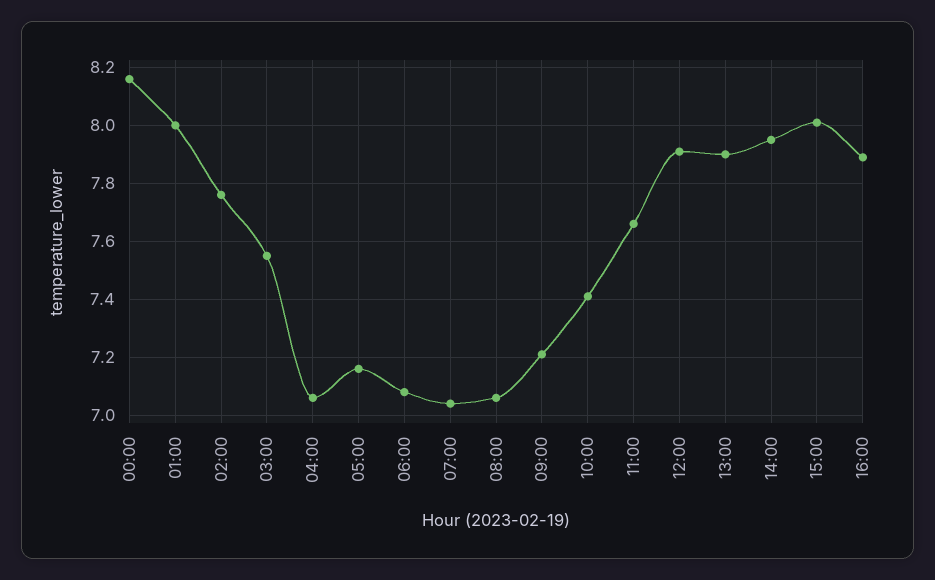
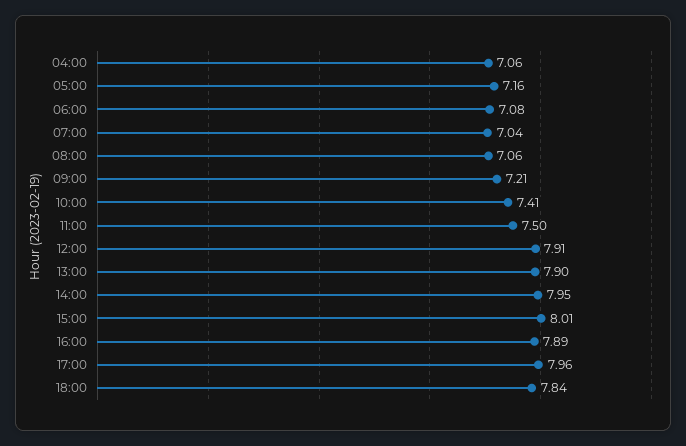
00:00: 8.15 -> none
01:00: 8 -> none
02:00: 7.75 -> none
03:00: 7.55 -> none
11:00: 7.65 -> 7.5
17:00: none -> 7.96
18:00: none -> 7.84

